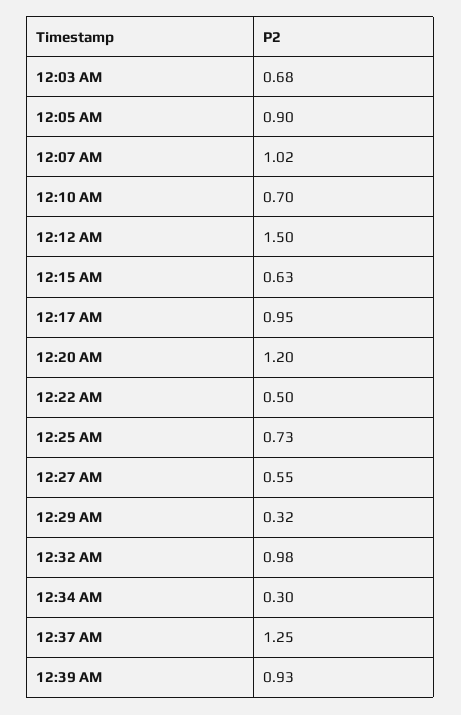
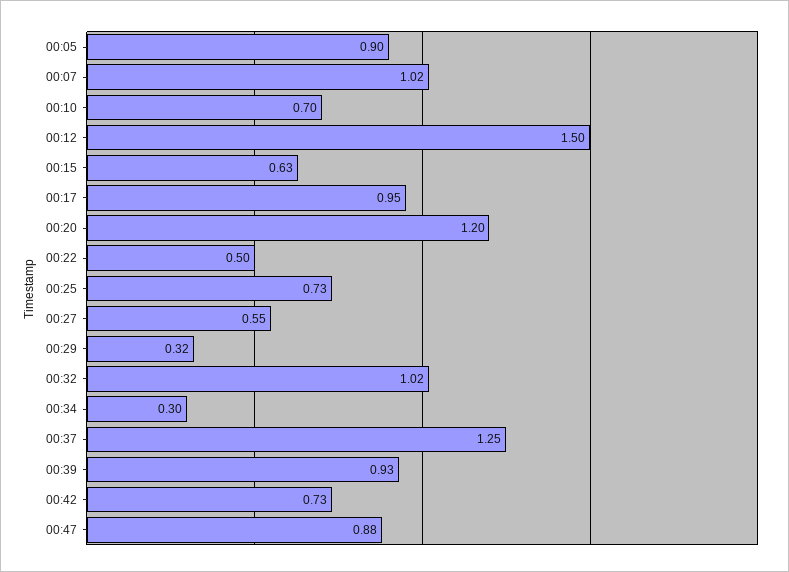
12:03 AM: 0.68 -> none
12:32 AM: 0.98 -> 1.02
00:42: none -> 0.73
00:47: none -> 0.88

